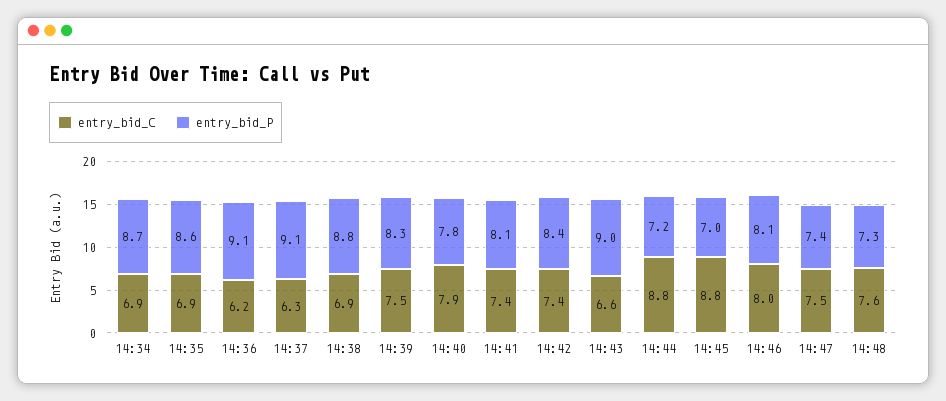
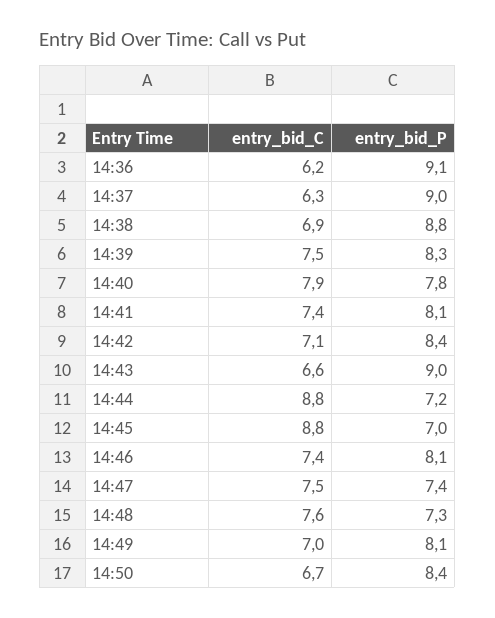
entry_bid_C, 14:34: 6.9 -> none
entry_bid_P, 14:34: 8.7 -> none
entry_bid_C, 14:35: 6.9 -> none
entry_bid_P, 14:35: 8.6 -> none
entry_bid_P, 14:37: 9.1 -> 9
entry_bid_C, 14:42: 7.4 -> 7.1
entry_bid_C, 14:46: 8 -> 7.4
entry_bid_C, 14:49: none -> 7
entry_bid_P, 14:49: none -> 8.1
entry_bid_C, 14:50: none -> 6.7
entry_bid_P, 14:50: none -> 8.4

